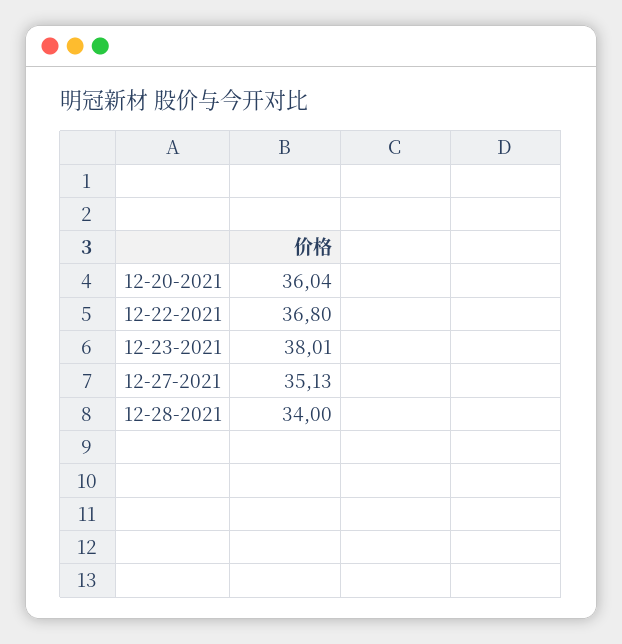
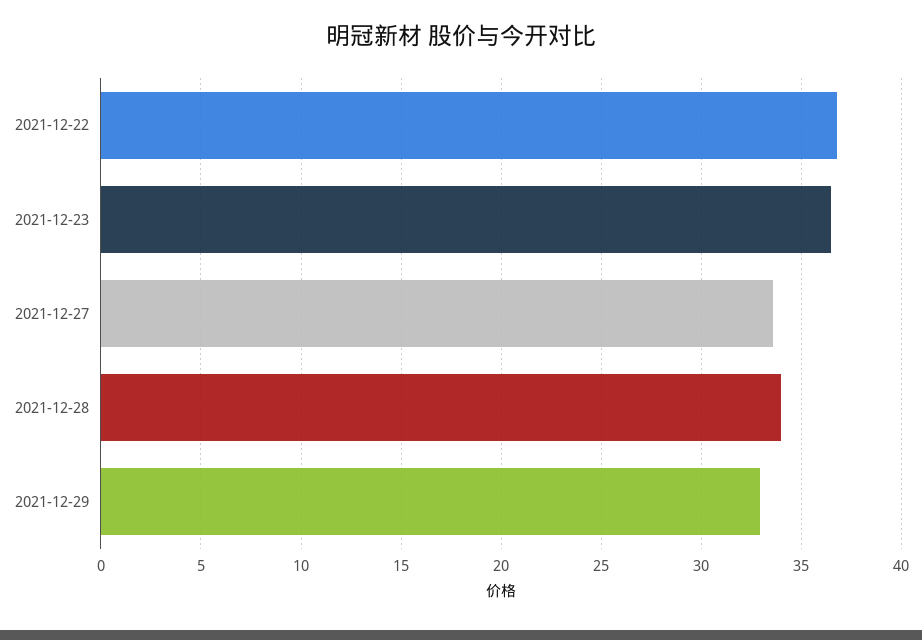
12-20-2021: 36.04 -> none
12-23-2021: 38.01 -> 36.5
12-27-2021: 35.13 -> 33.5
2021-12-29: none -> 33

